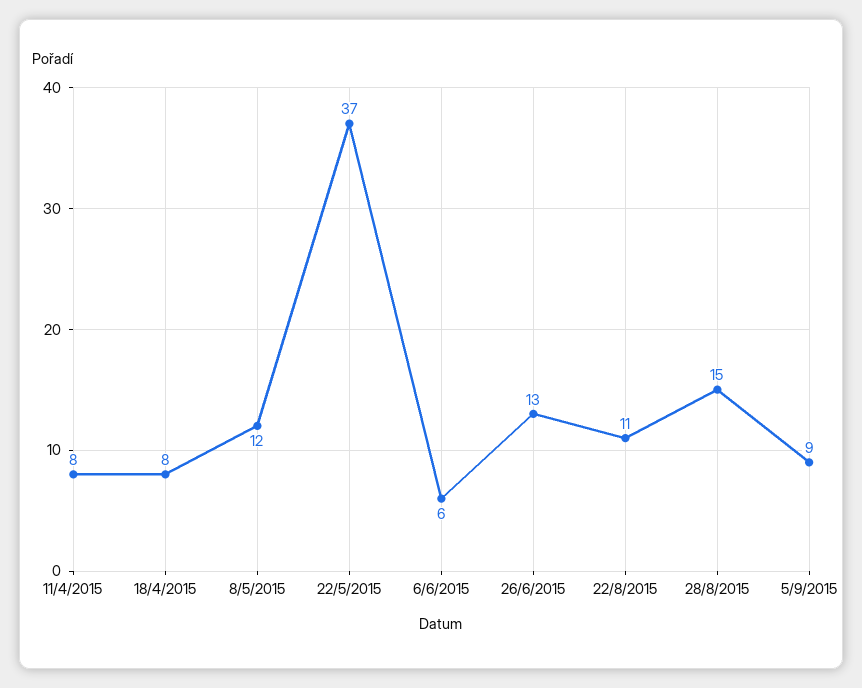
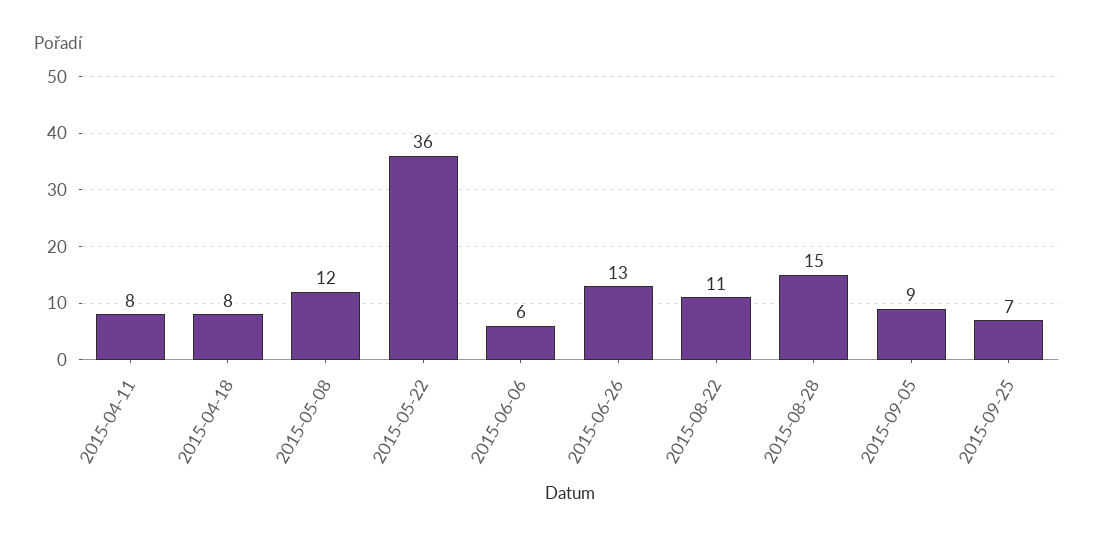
22/5/2015: 37 -> 36
2015-09-25: none -> 7

